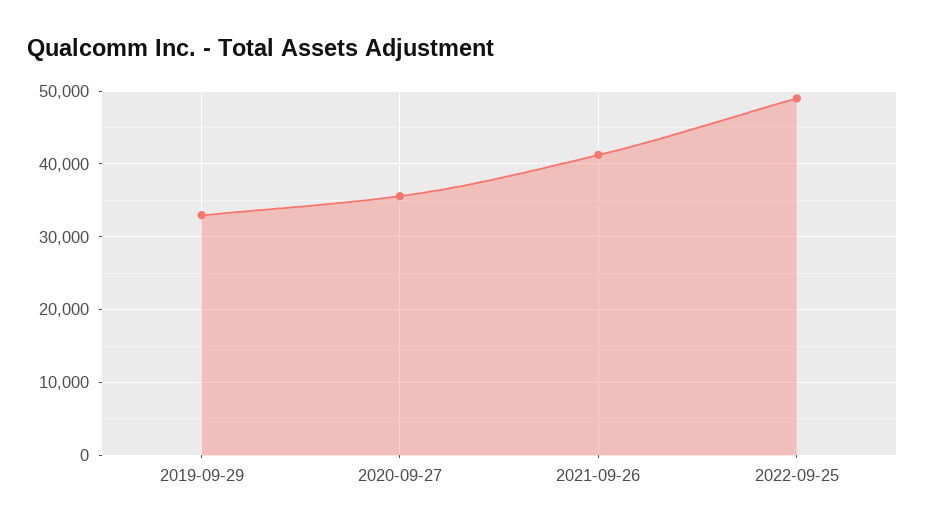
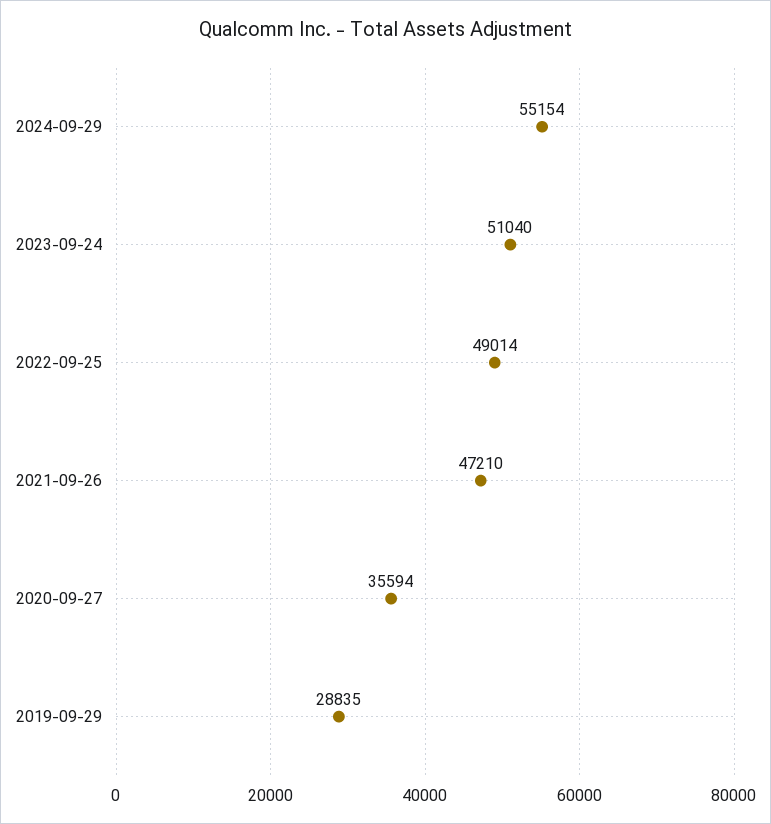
2019-09-29: 33000 -> 28835
2021-09-26: 41000 -> 47210
2024-09-29: none -> 55154
2023-09-24: none -> 51040

